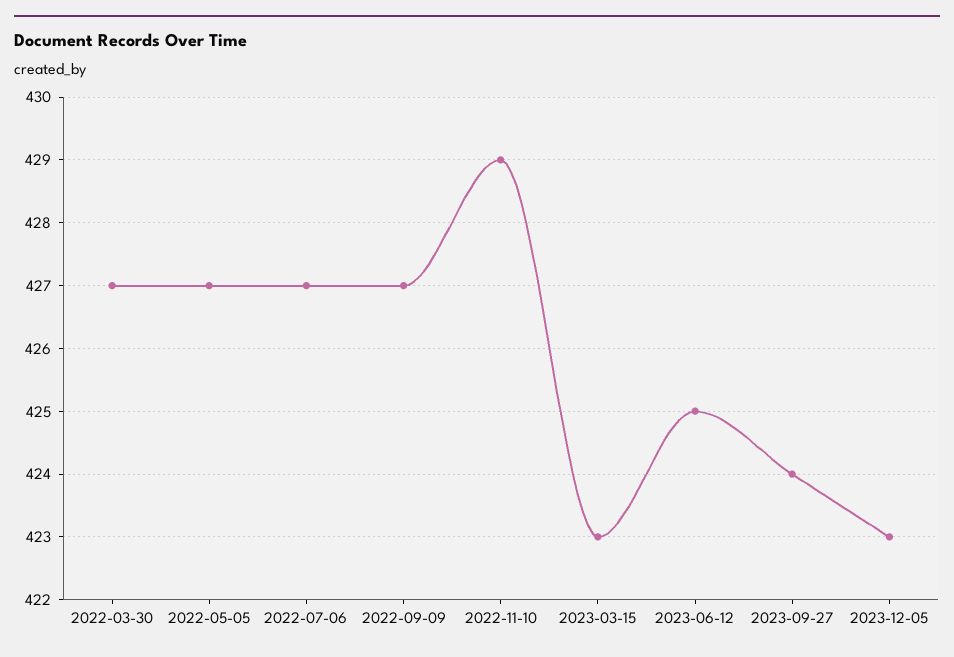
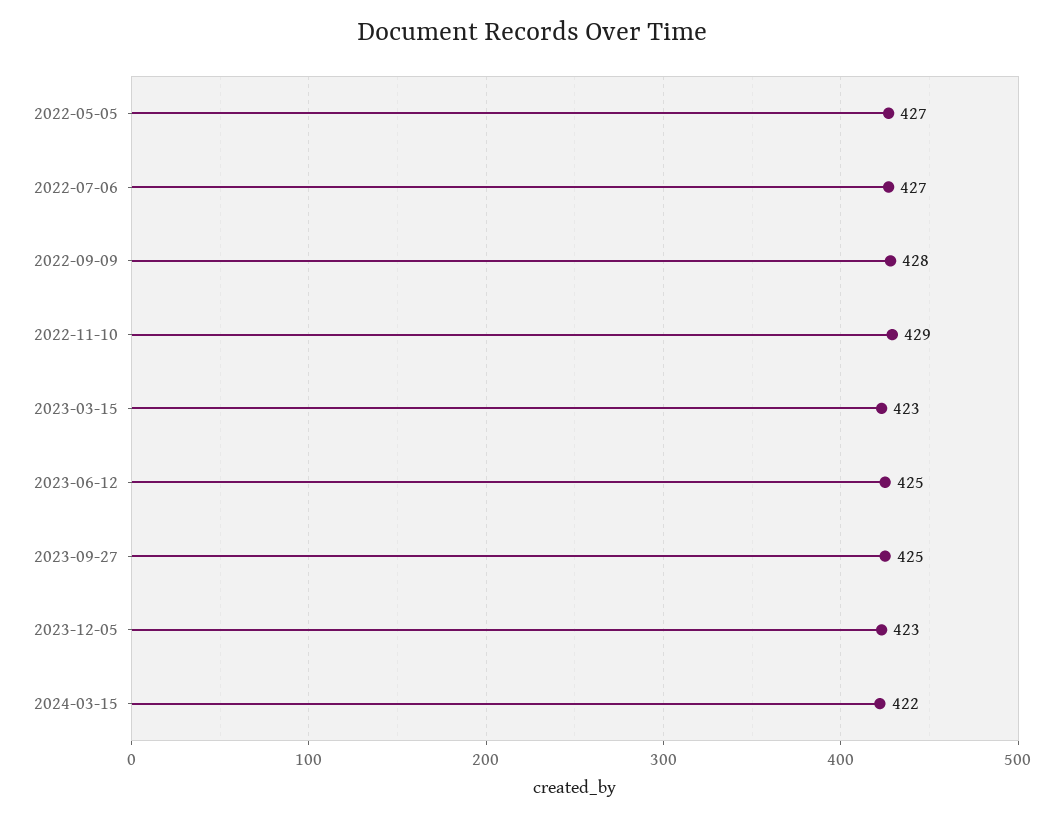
2022-03-30: 427 -> none
2022-09-09: 427 -> 428
2023-09-27: 424 -> 425
2024-03-15: none -> 422

